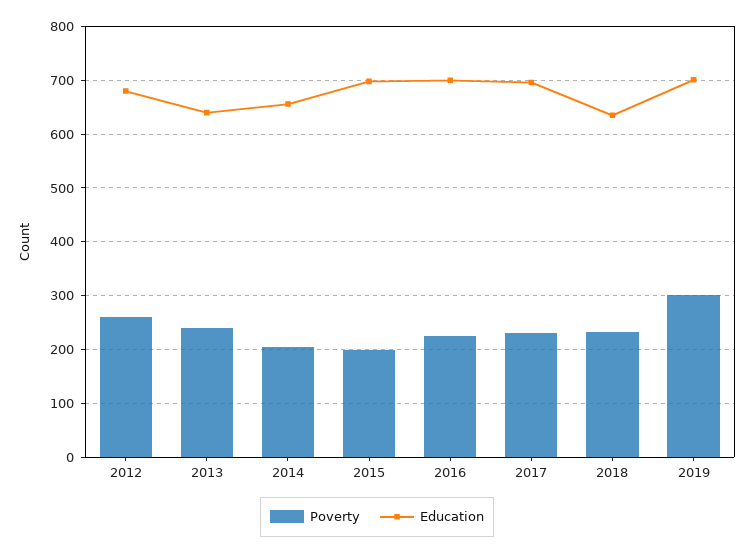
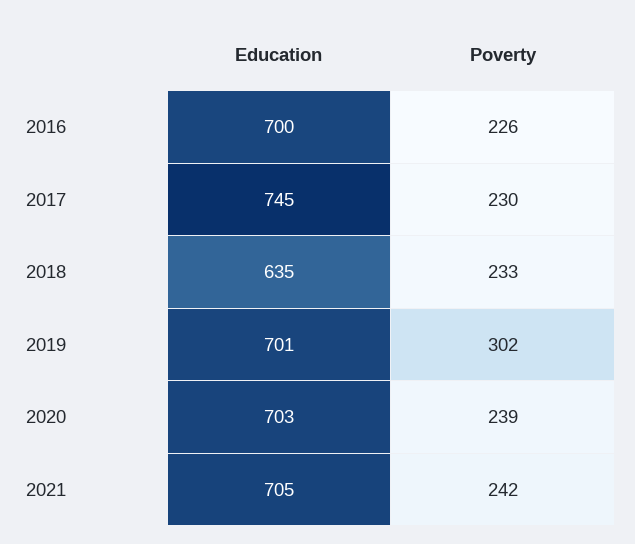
Poverty, 2012: 260 -> none
Education, 2012: 680 -> none
Poverty, 2013: 240 -> none
Education, 2013: 640 -> none
Poverty, 2014: 200 -> none
Education, 2014: 660 -> none
Poverty, 2015: 200 -> none
Education, 2015: 700 -> none
Education, 2017: 700 -> 745
Education, 2020: none -> 703
Poverty, 2020: none -> 239
Education, 2021: none -> 705
Poverty, 2021: none -> 242

